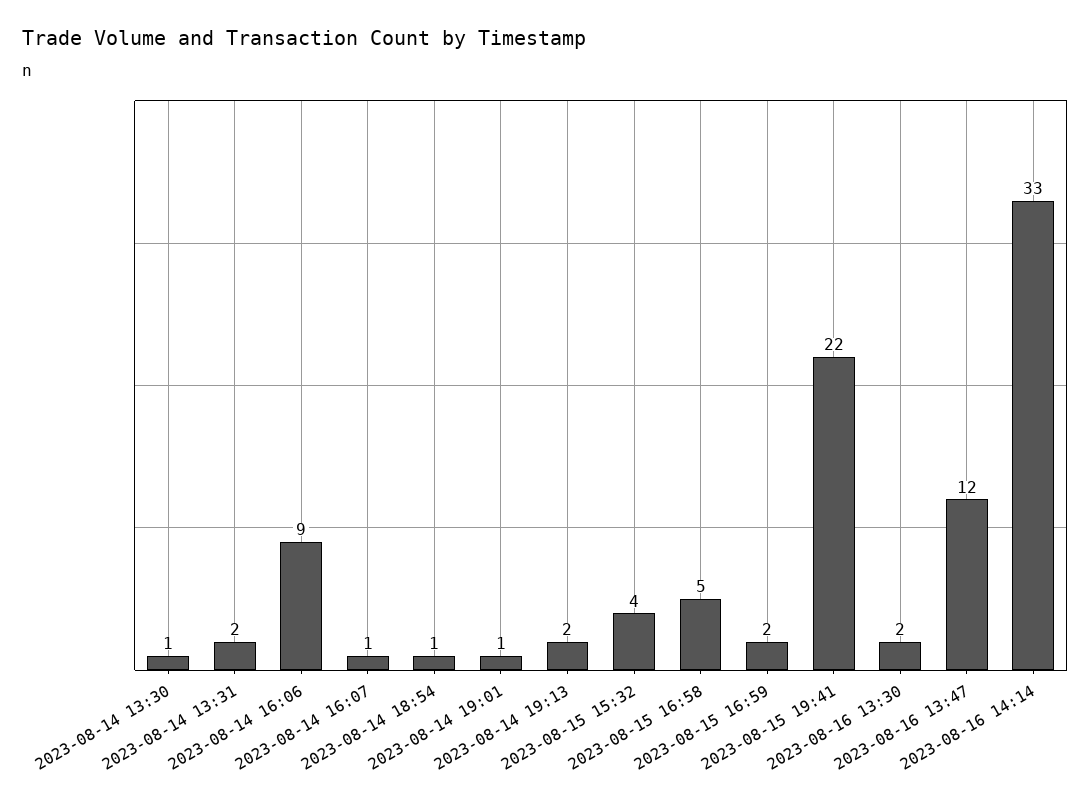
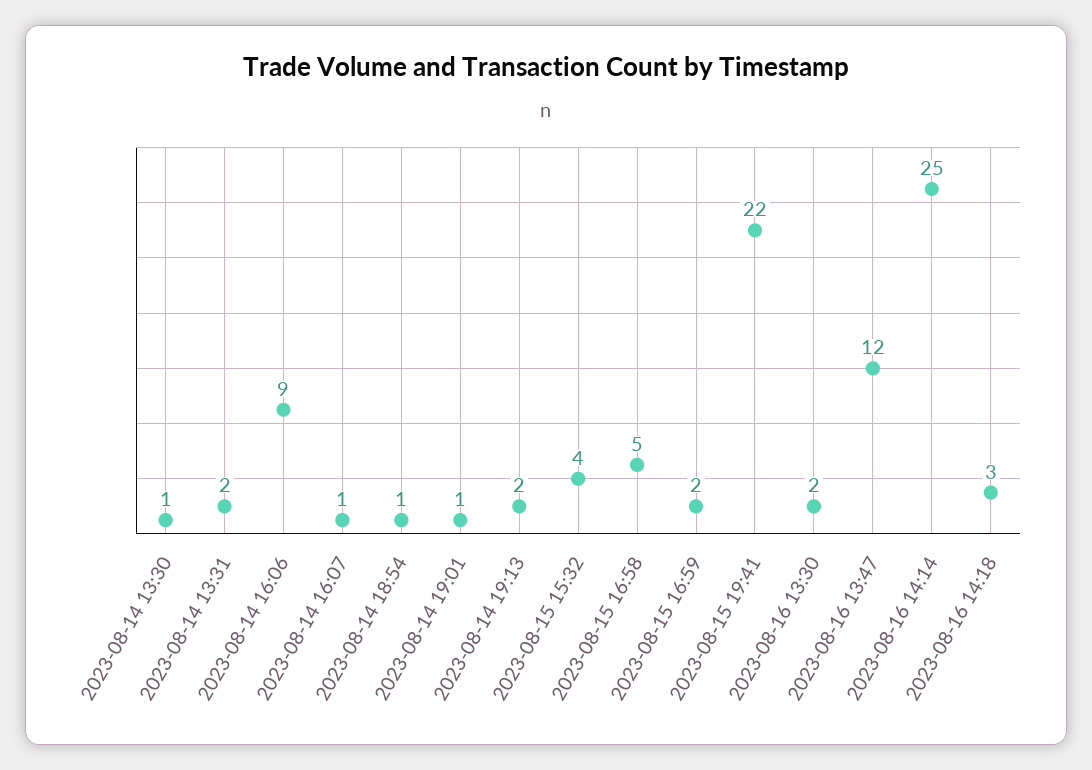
2023-08-16 14:14: 33 -> 25
2023-08-16 14:18: none -> 3

